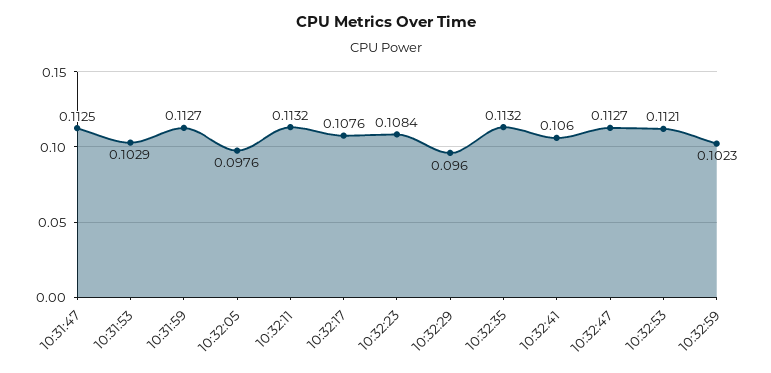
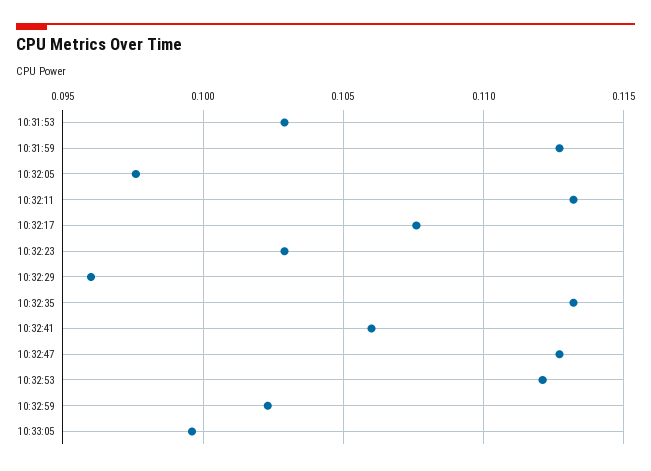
10:31:47: 0.1125 -> none
10:32:23: 0.1084 -> 0.103
10:33:05: none -> 0.0995

